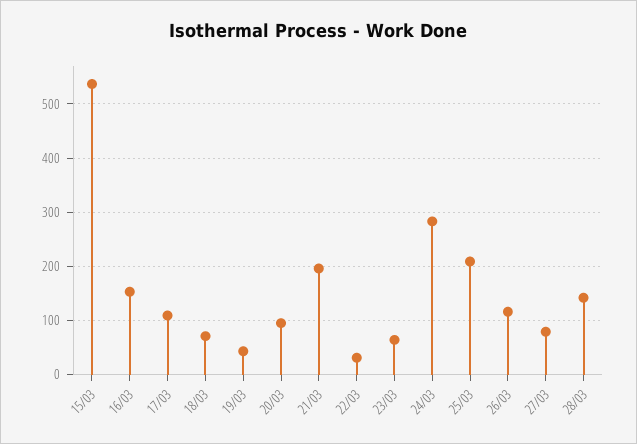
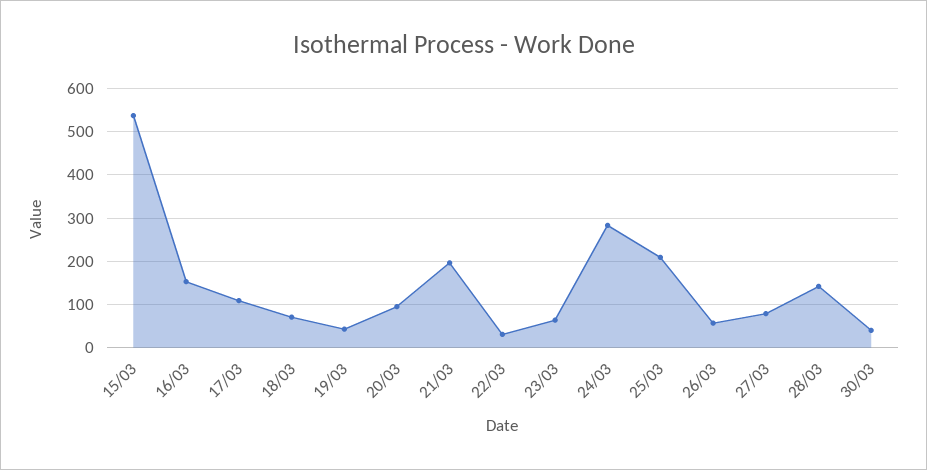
26/03: 120 -> 60
30/03: none -> 40

